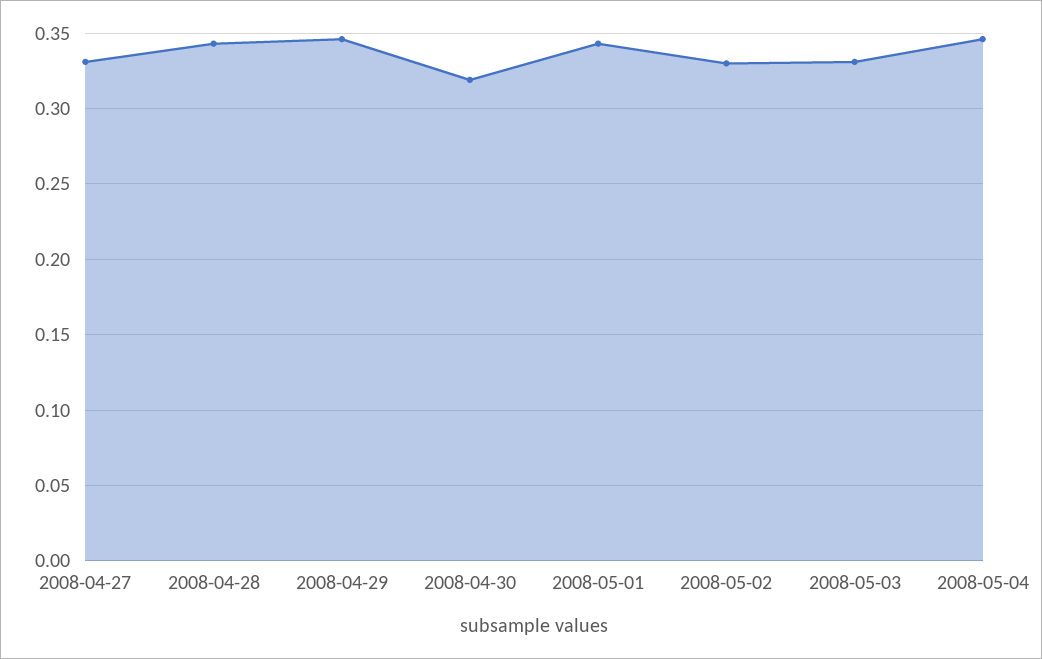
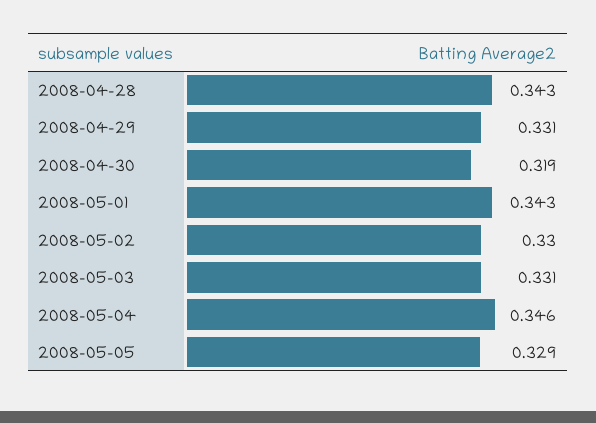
2008-04-27: 0.33 -> none
2008-04-29: 0.345 -> 0.331
2008-05-05: none -> 0.329

